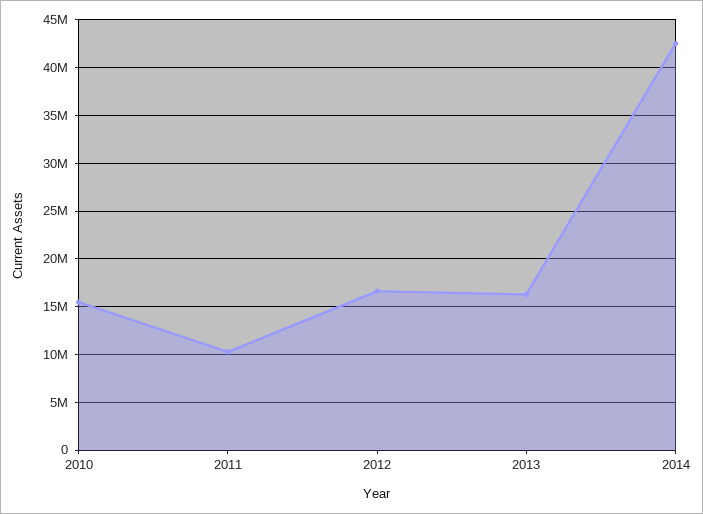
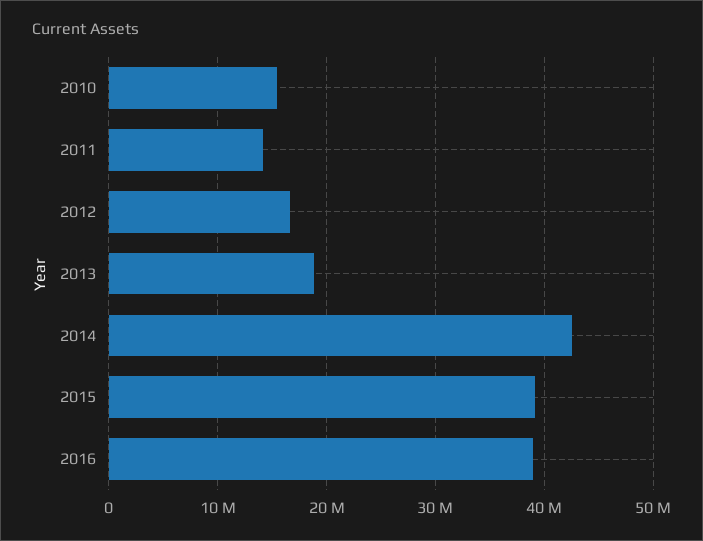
2011: 10000000 -> 14000000
2013: 16000000 -> 19000000
2015: none -> 39000000
2016: none -> 39000000

